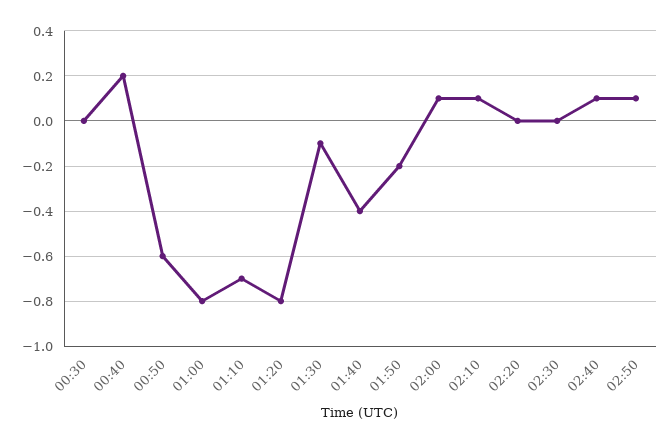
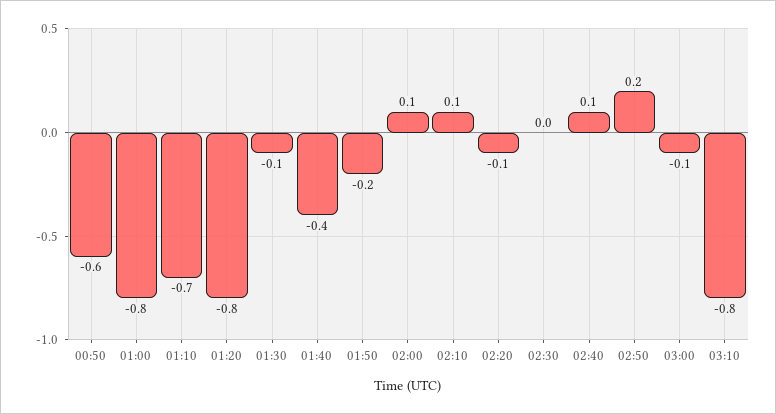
00:30: 0 -> none
00:40: 0.2 -> none
02:20: 0 -> -0.1
02:50: 0.1 -> 0.2
03:00: none -> -0.1
03:10: none -> -0.8

